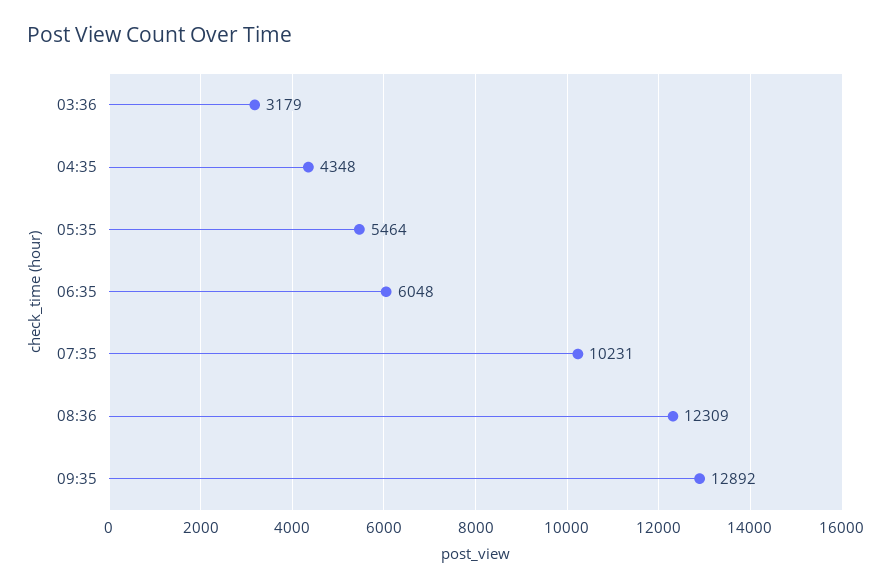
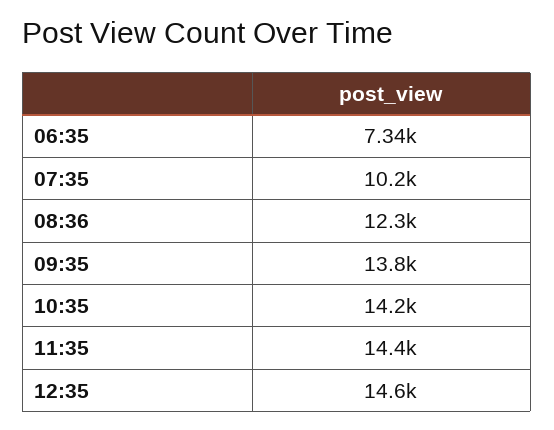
03:36: 3179 -> none
04:35: 4348 -> none
05:35: 5464 -> none
06:35: 6048 -> 7340
09:35: 12892 -> 13800
10:35: none -> 14200
11:35: none -> 14400
12:35: none -> 14600

